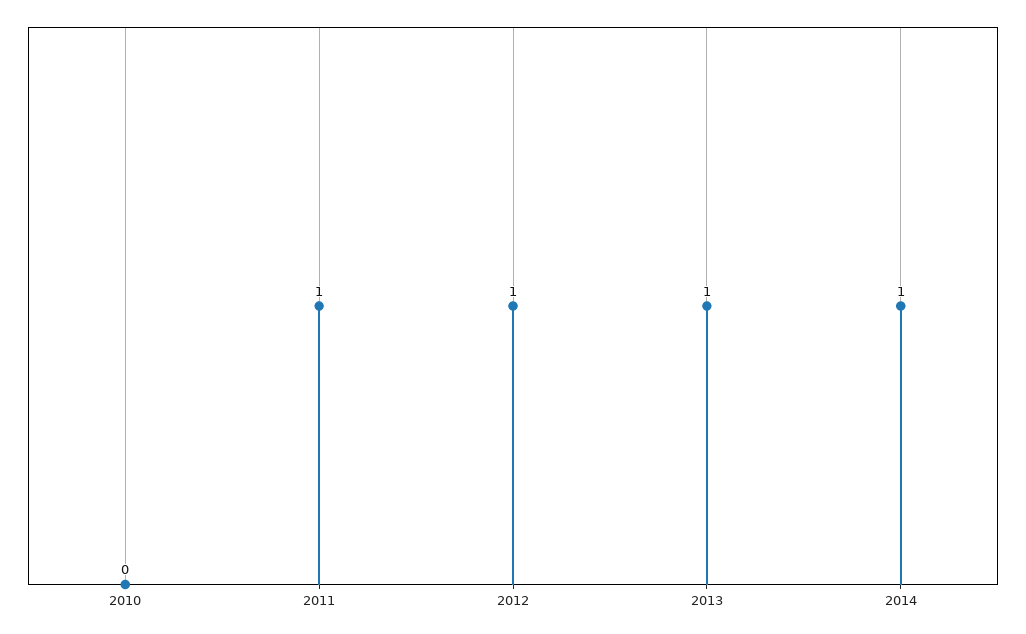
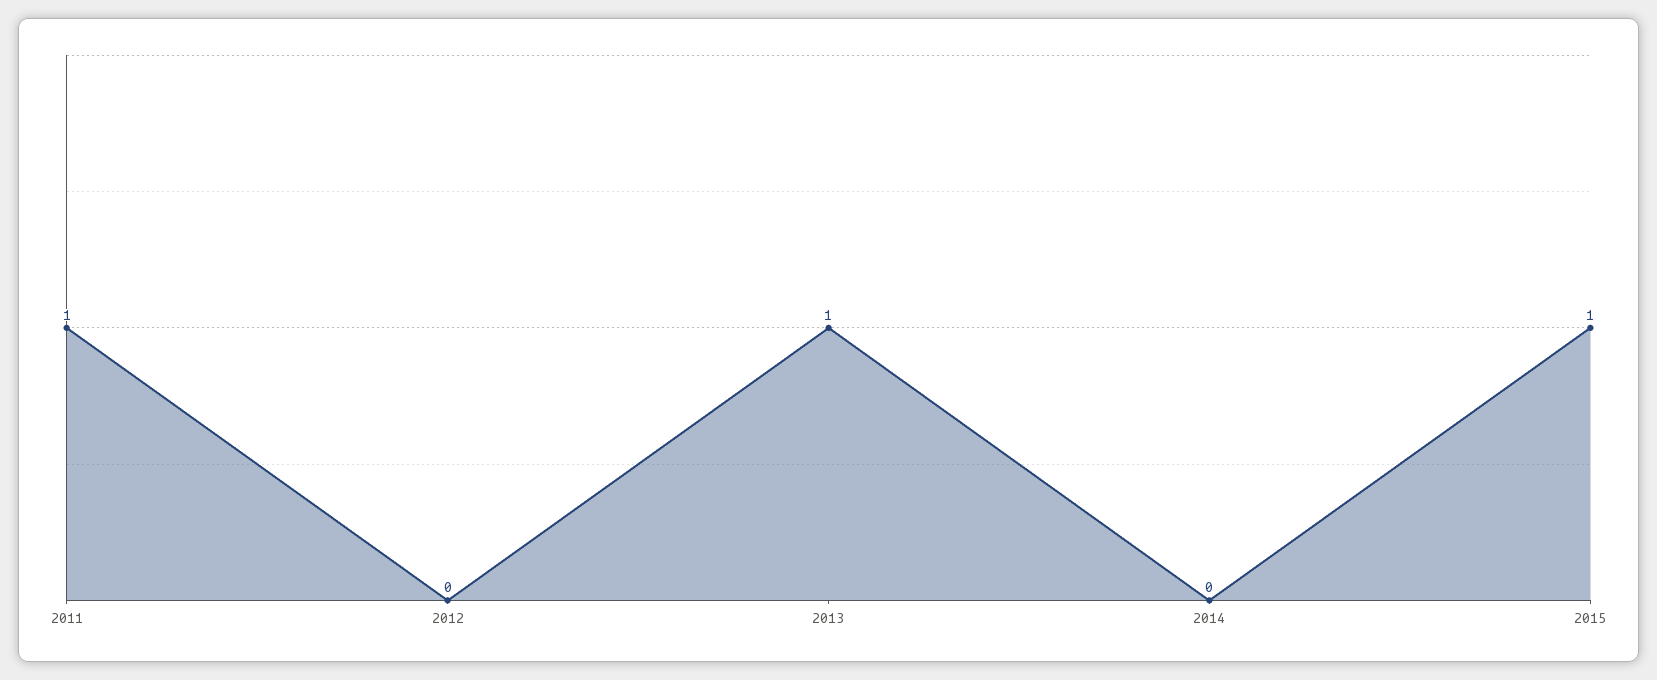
2010: 0 -> none
2012: 1 -> 0
2014: 1 -> 0
2015: none -> 1

